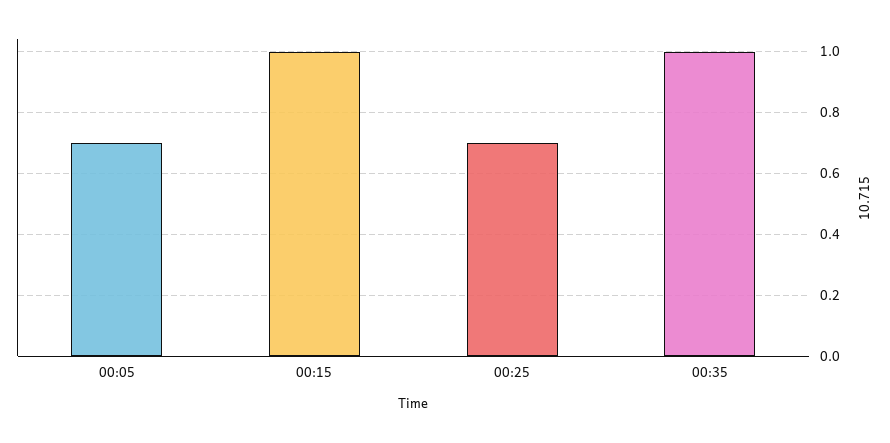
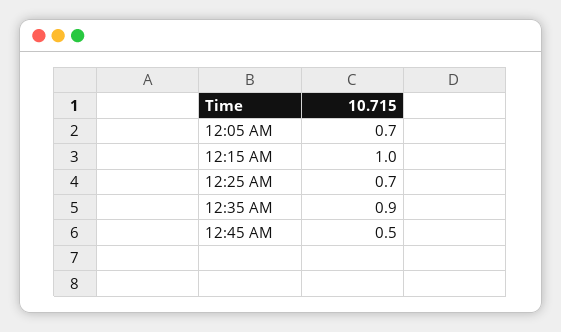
00:35: 1 -> 0.9
12:45 AM: none -> 0.5

